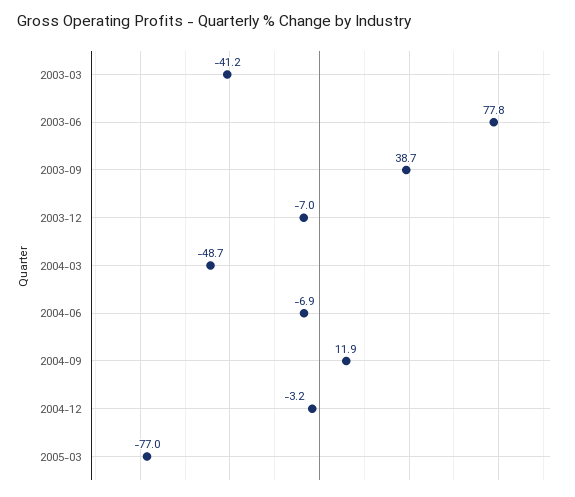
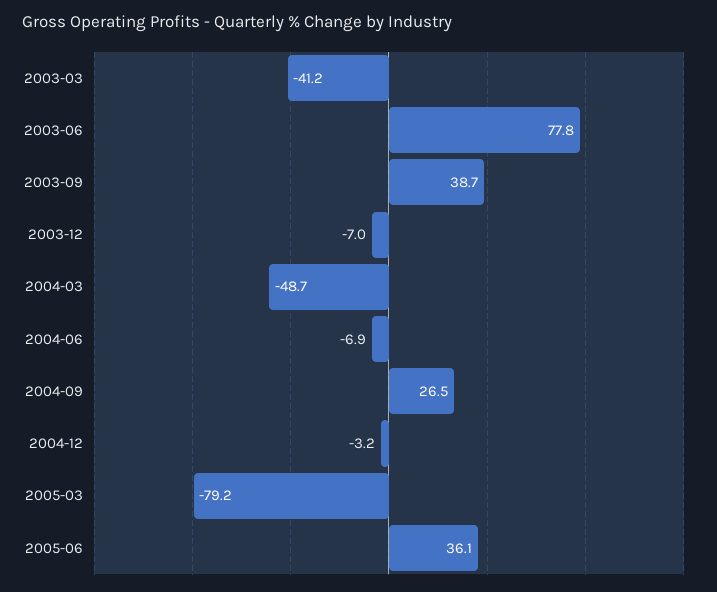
2004-09: 11.9 -> 26.5
2005-03: -77 -> -79.2
2005-06: none -> 36.1

